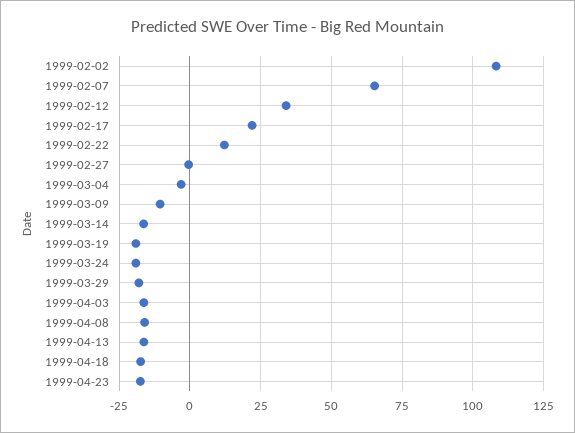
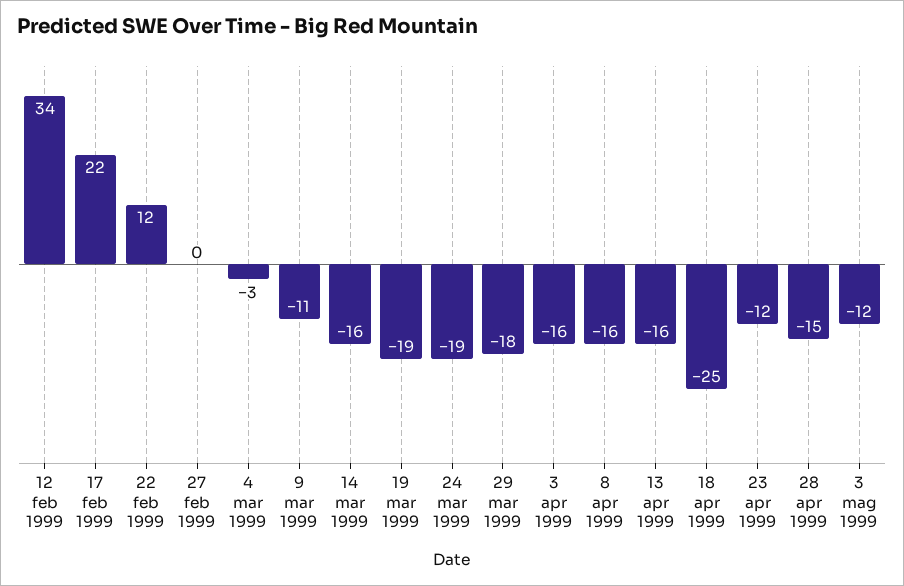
1999-02-02: 107.5 -> none
1999-02-07: 65 -> none
1999-04-18: -17.5 -> -25
1999-04-23: -17.5 -> -12
28 apr 1999: none -> -15
3 mag 1999: none -> -12

